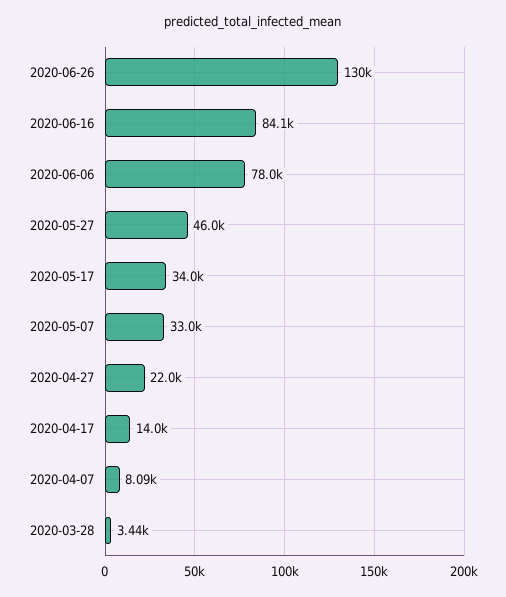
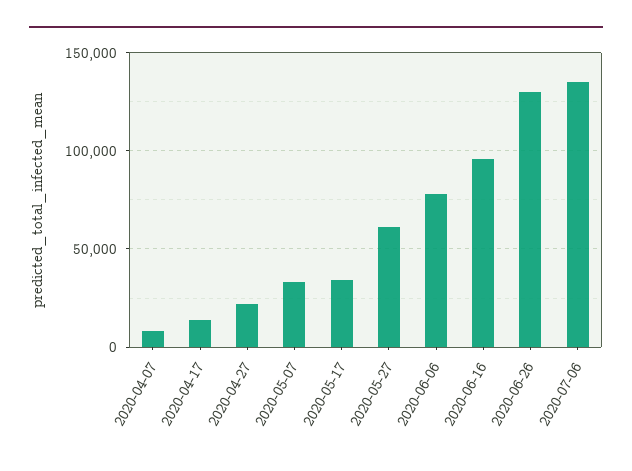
2020-06-16: 84100 -> 95000
2020-05-27: 46000 -> 60000
2020-03-28: 3440 -> none
2020-07-06: none -> 135000

